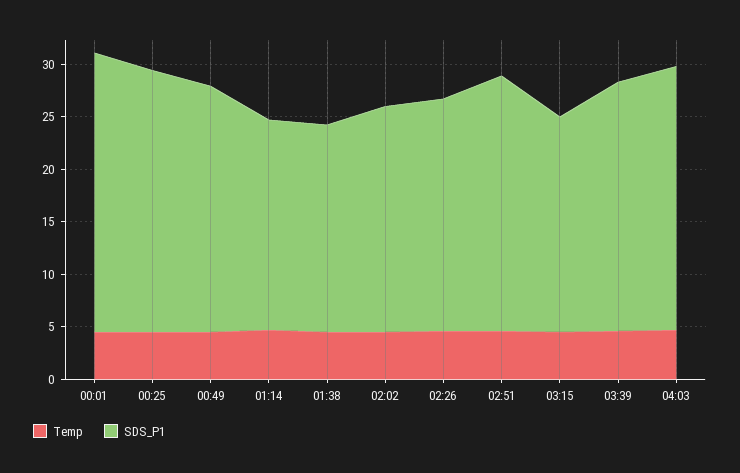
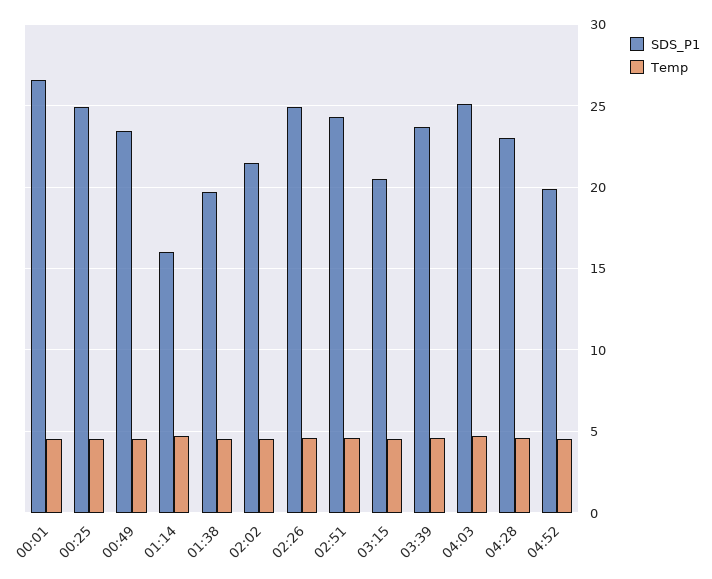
SDS_P1, 01:14: 20 -> 16
SDS_P1, 02:26: 22 -> 25
SDS_P1, 04:28: none -> 23
Temp, 04:28: none -> 4.5
SDS_P1, 04:52: none -> 20
Temp, 04:52: none -> 4.5

